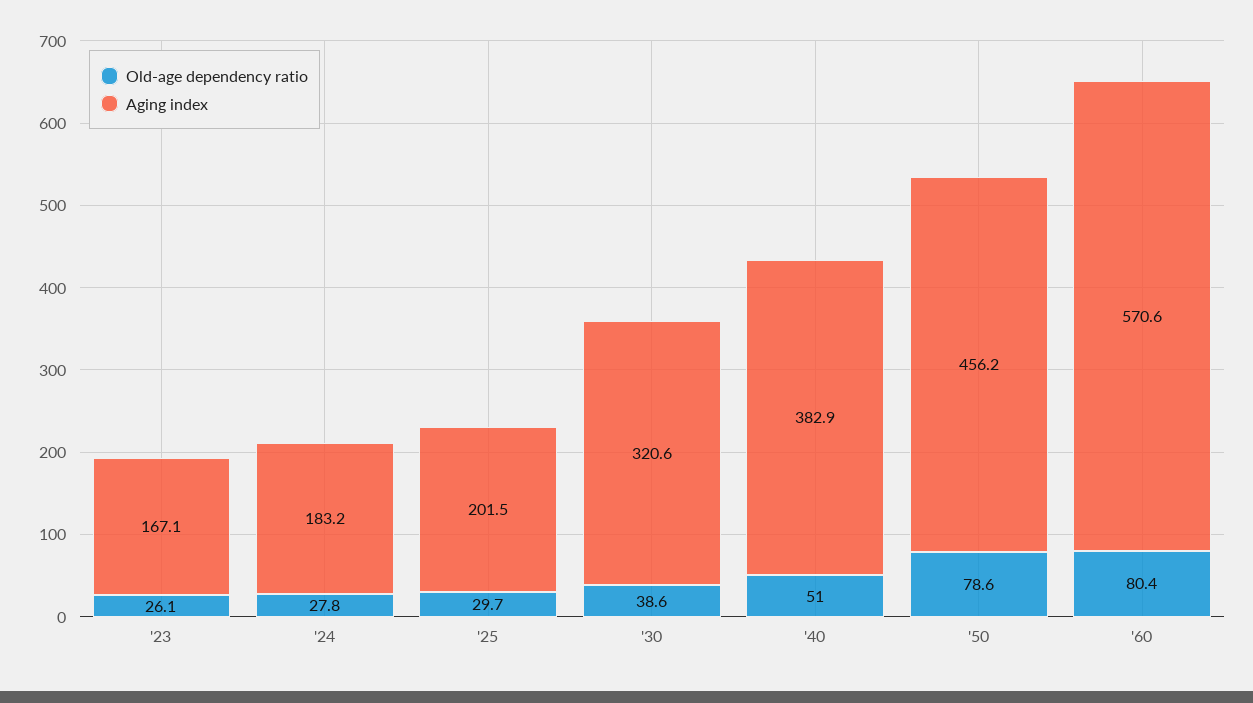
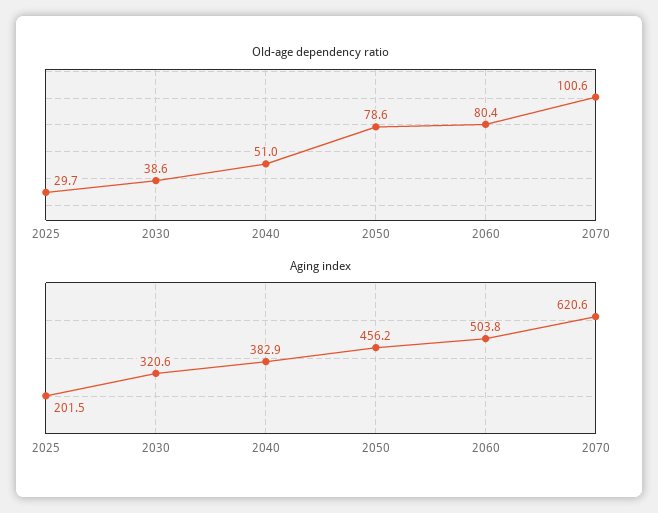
Old-age dependency ratio, '23: 26.1 -> none
Aging index, '23: 167.1 -> none
Old-age dependency ratio, '24: 27.8 -> none
Aging index, '24: 183.2 -> none
Aging index, '60: 570.6 -> 503.8
Old-age dependency ratio, 2070: none -> 100.6
Aging index, 2070: none -> 620.6

